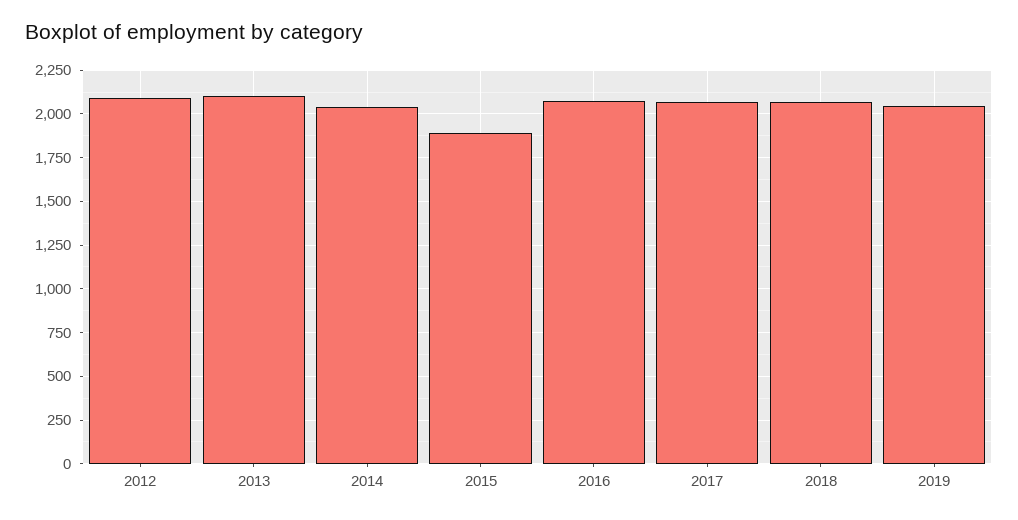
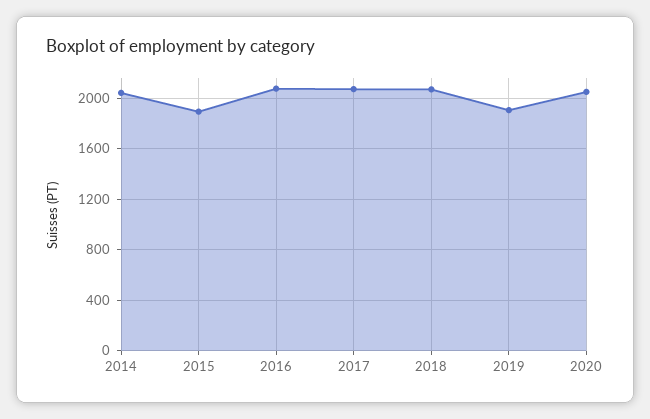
2012: 2100 -> none
2013: 2100 -> none
2019: 2050 -> 1900
2020: none -> 2050

